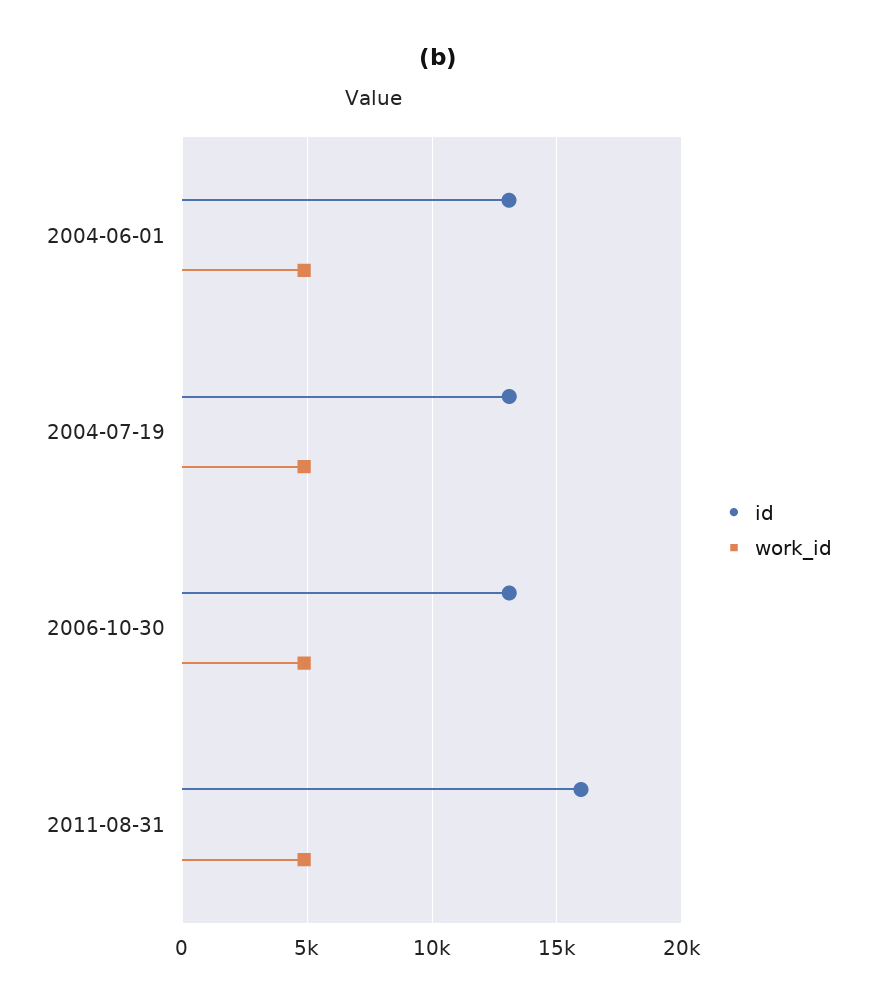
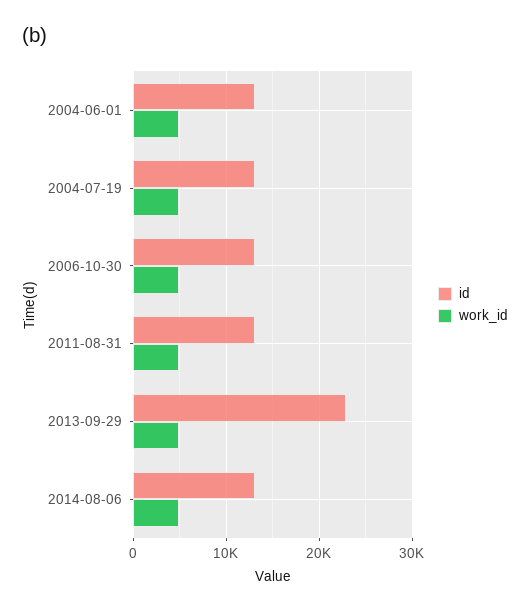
id, 2011-08-31: 16000 -> 13000
id, 2013-09-29: none -> 23000
work_id, 2013-09-29: none -> 5000
id, 2014-08-06: none -> 13000
work_id, 2014-08-06: none -> 5000

